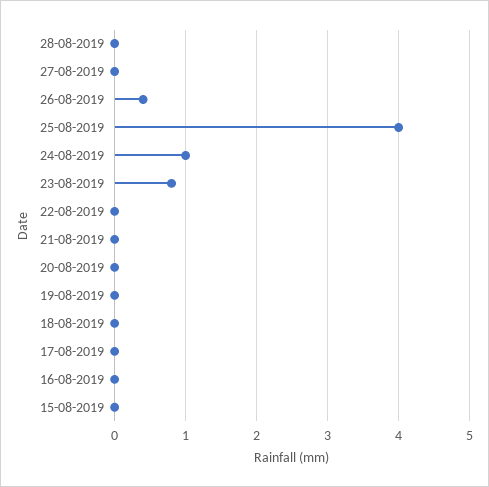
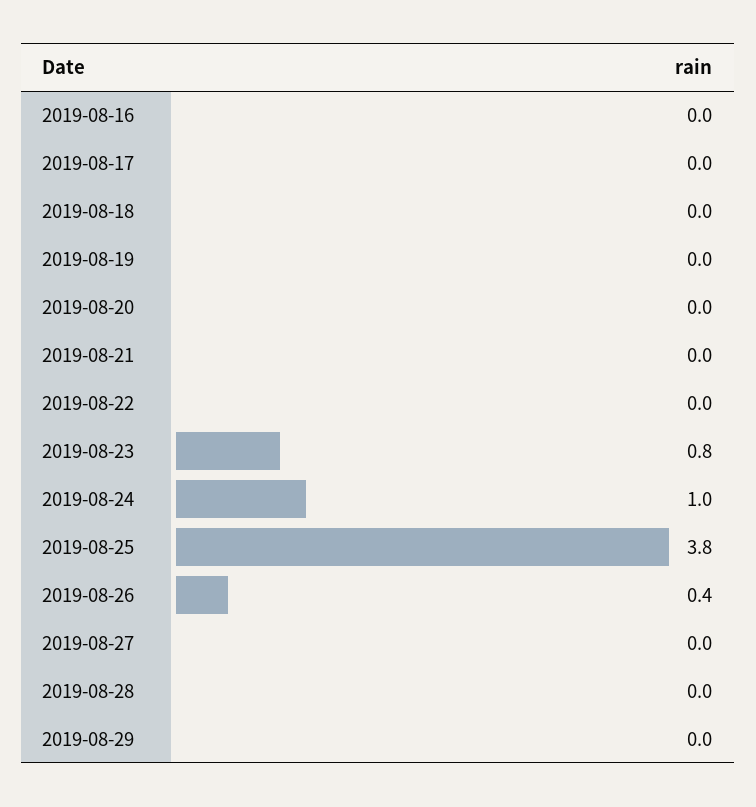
25-08-2019: 4 -> 3.8
15-08-2019: 0 -> none
2019-08-29: none -> 0

